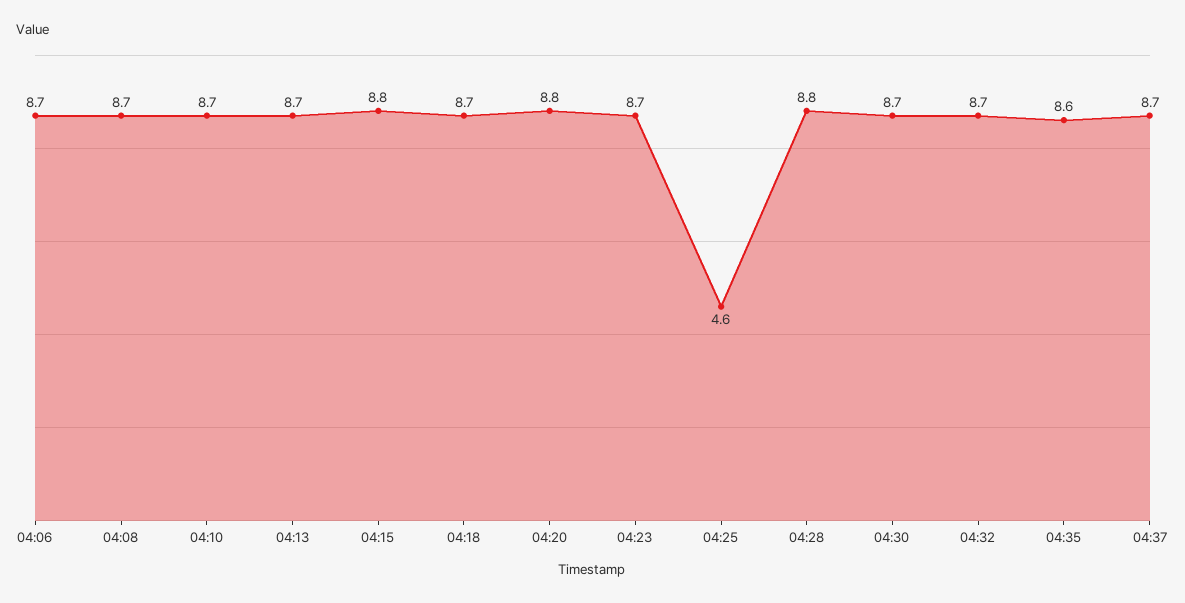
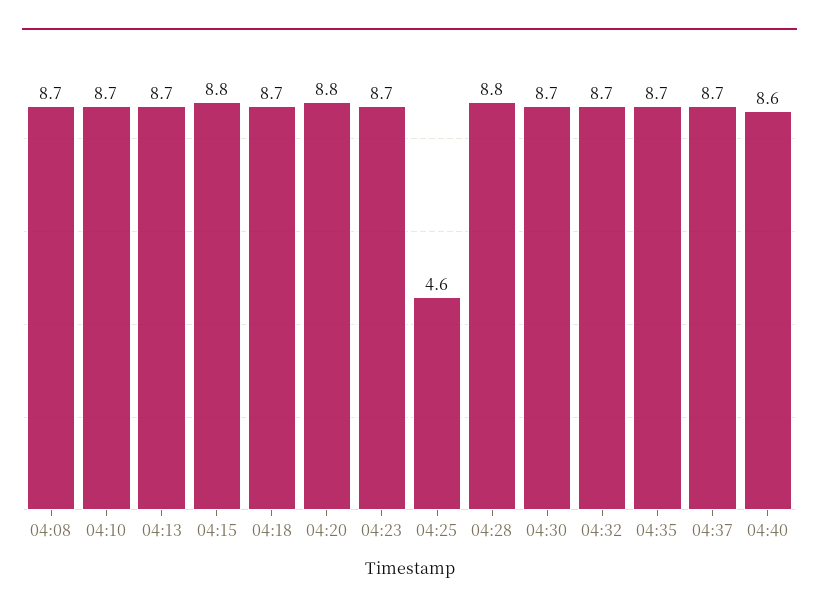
04:06: 8.7 -> none
04:35: 8.6 -> 8.7
04:40: none -> 8.6

